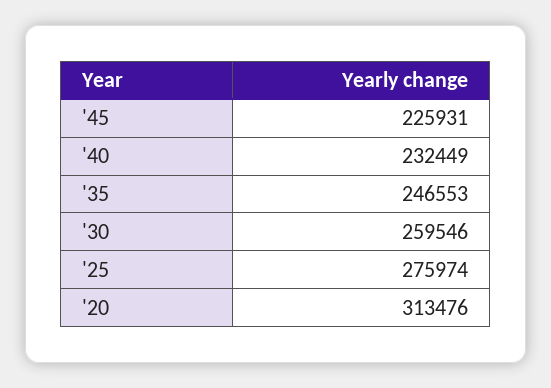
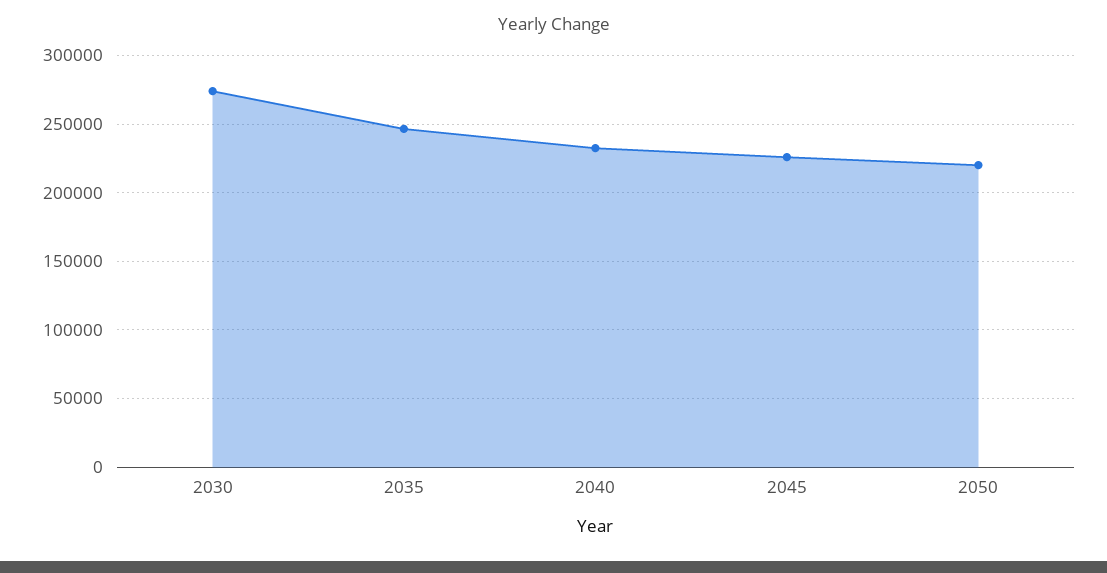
'30: 259546 -> 275000
'25: 275974 -> none
'20: 313476 -> none
2050: none -> 220000

